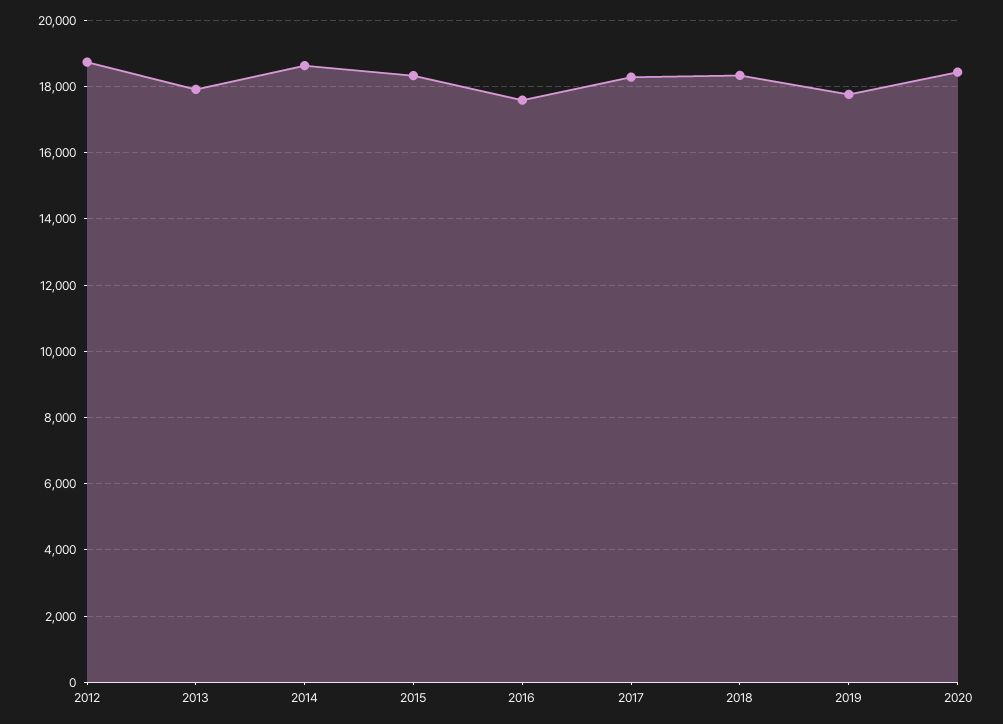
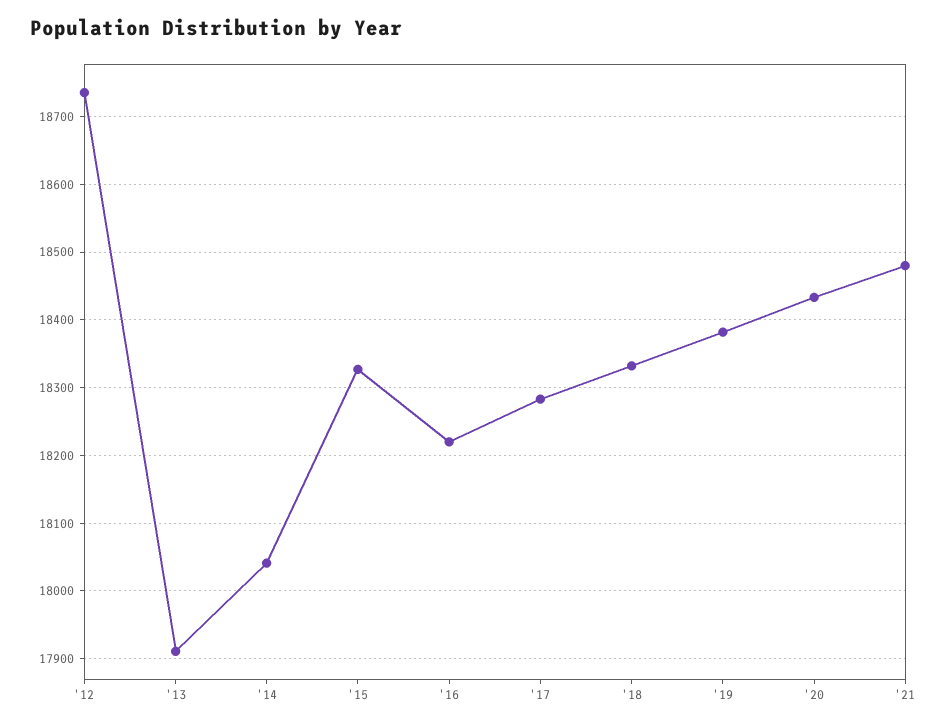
2014: 18600 -> 18040
2016: 17600 -> 18220
2019: 17800 -> 18380
'21: none -> 18480

